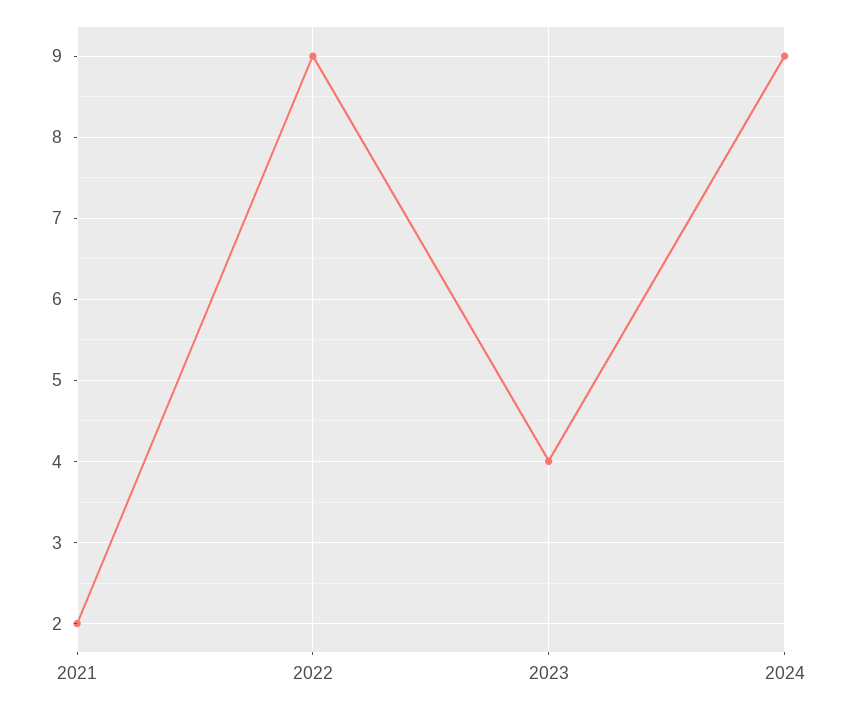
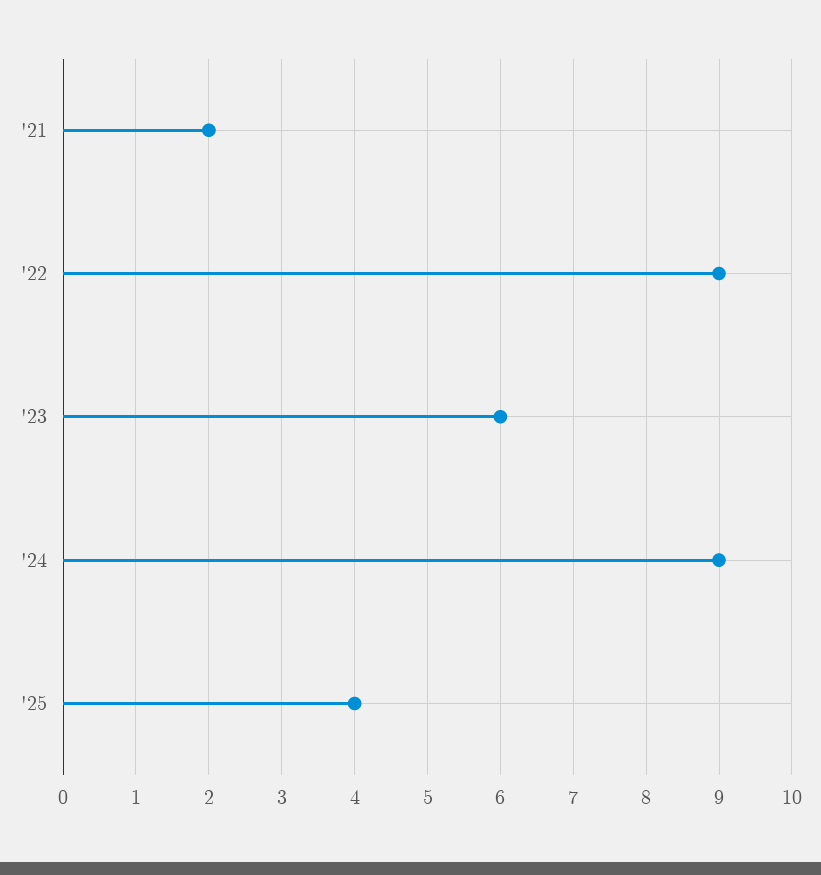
2023: 4 -> 6
'25: none -> 4

